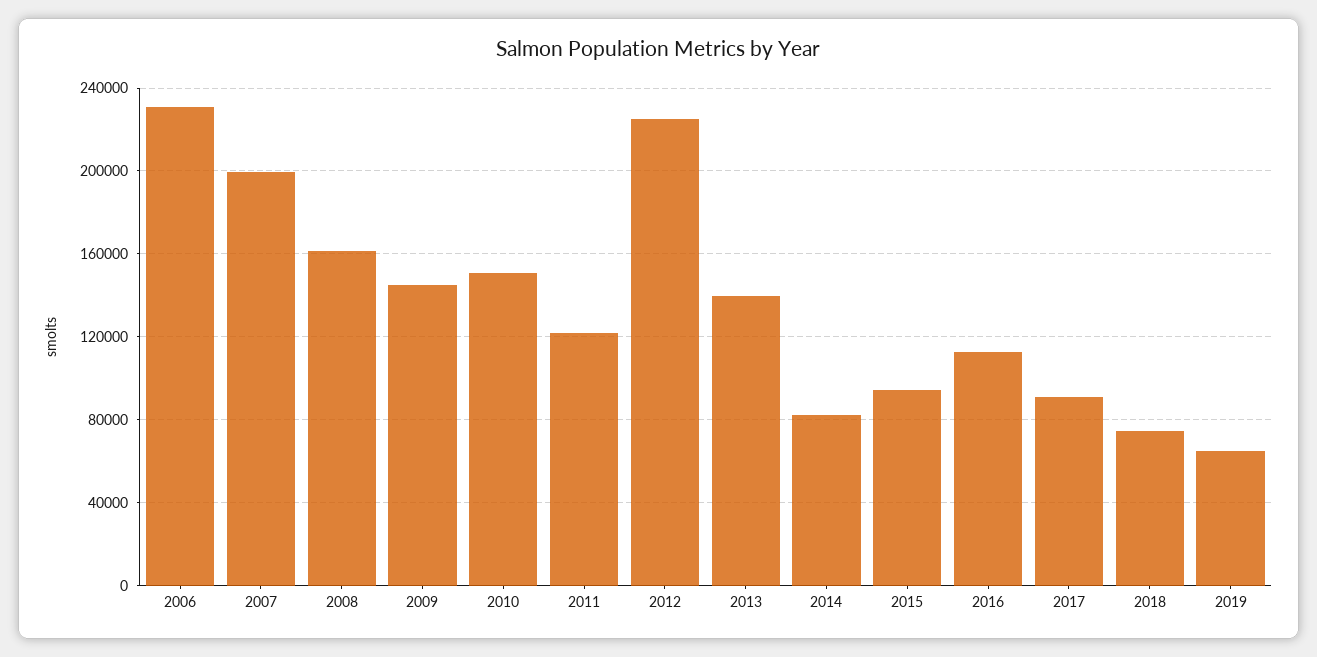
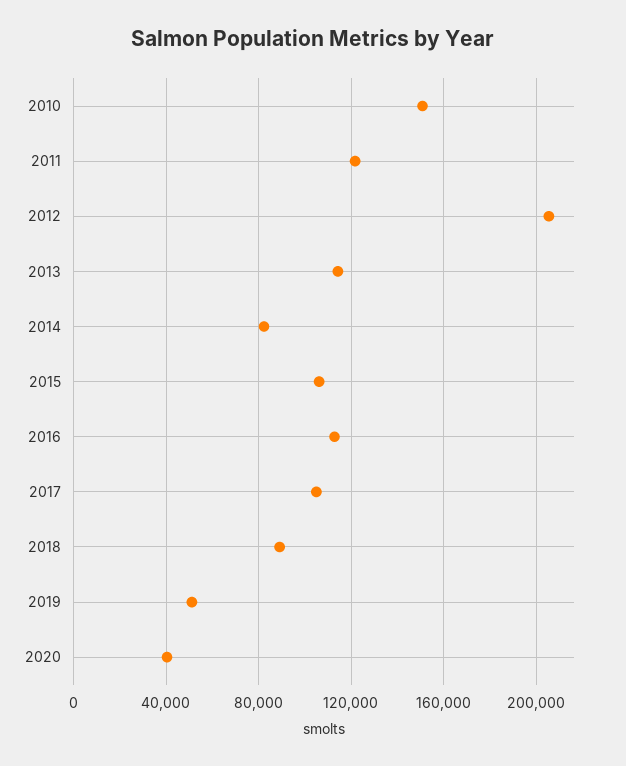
2006: 230000 -> none
2007: 200000 -> none
2008: 160000 -> none
2009: 145000 -> none
2012: 225000 -> 205000
2013: 140000 -> 115000
2015: 95000 -> 105000
2017: 90000 -> 105000
2018: 75000 -> 90000
2019: 65000 -> 50000
2020: none -> 40000

